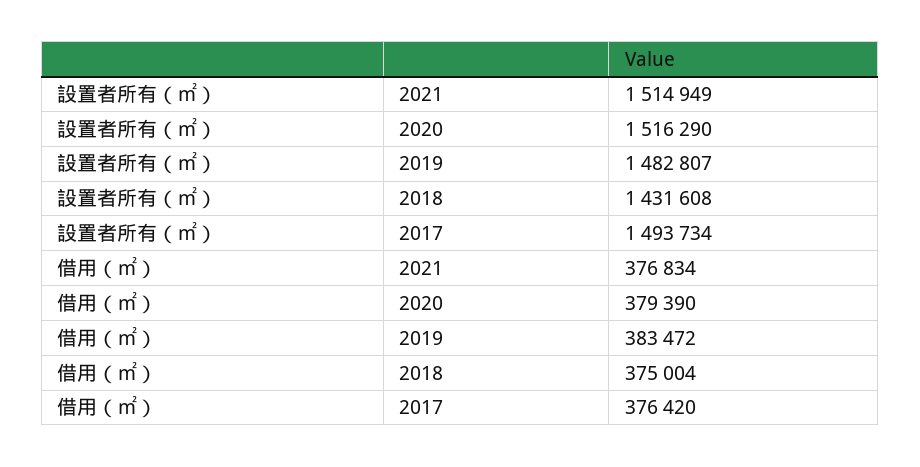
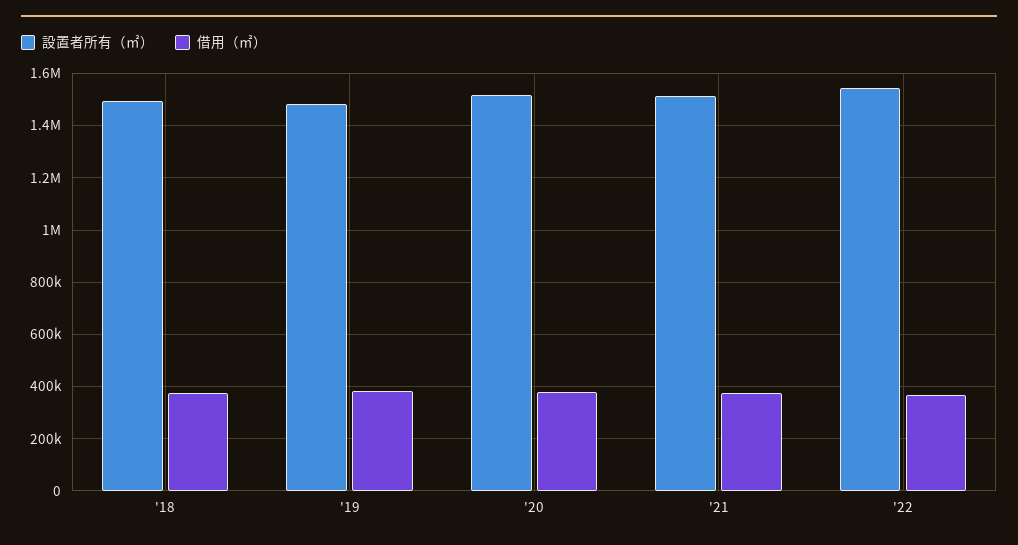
設置者所有（㎡）, 2018: 1431608 -> 1500000
設置者所有（㎡）, 2017: 1493734 -> none
借用（㎡）, 2017: 376420 -> none
設置者所有（㎡）, '22: none -> 1550000
借用（㎡）, '22: none -> 375000

